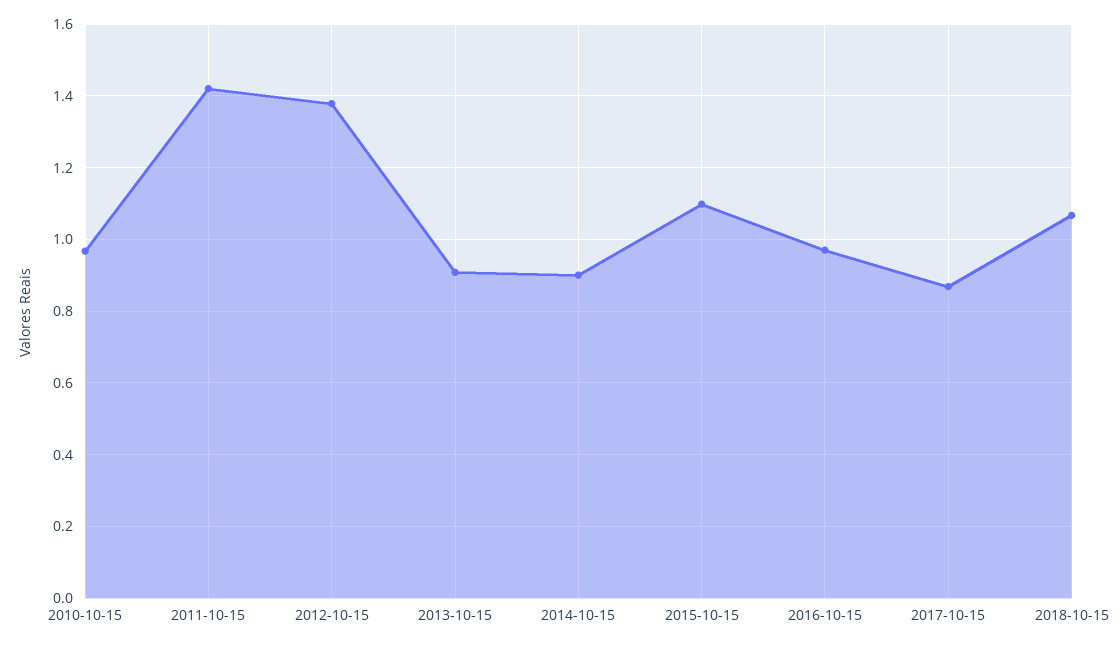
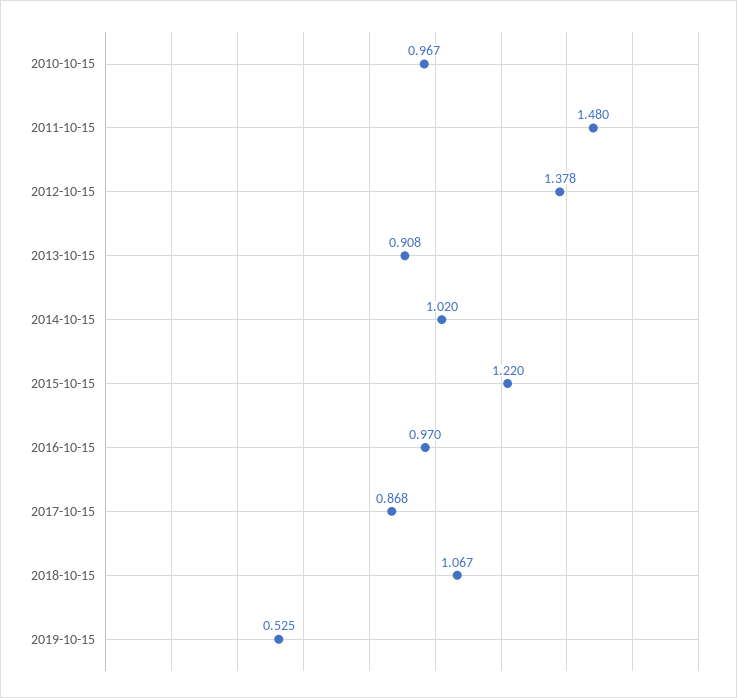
2011-10-15: 1.42 -> 1.48
2014-10-15: 0.9 -> 1.02
2015-10-15: 1.1 -> 1.22
2019-10-15: none -> 0.525

